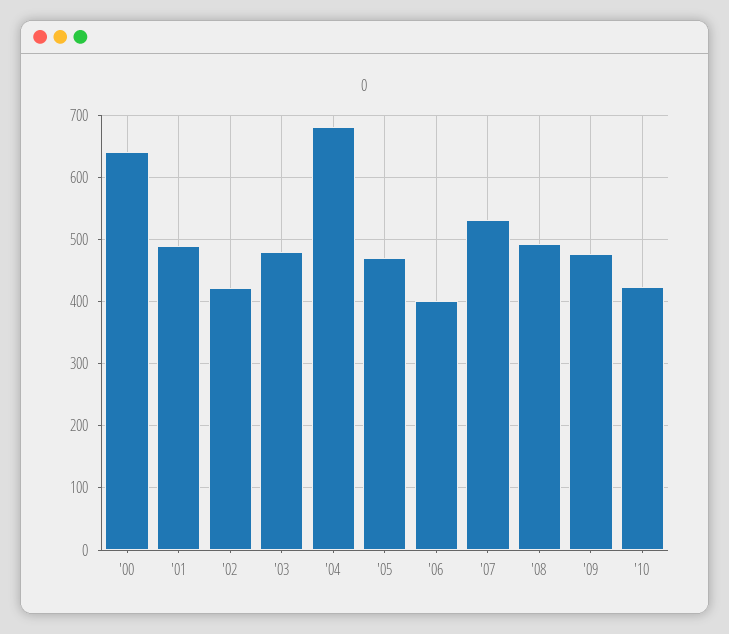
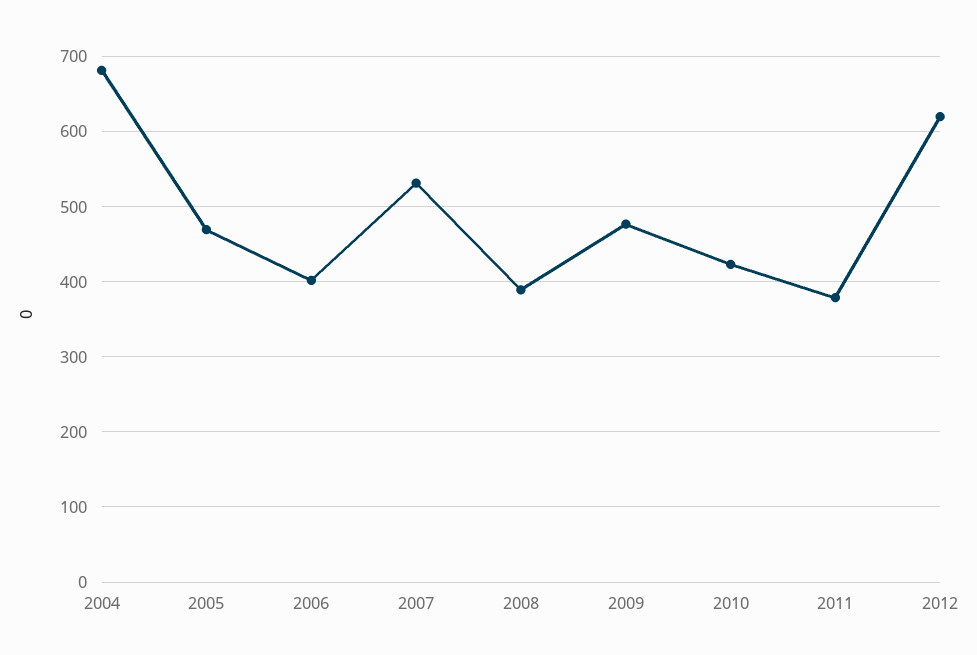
'00: 640 -> none
'01: 490 -> none
'02: 420 -> none
'03: 480 -> none
'08: 490 -> 390
2011: none -> 380
2012: none -> 620

